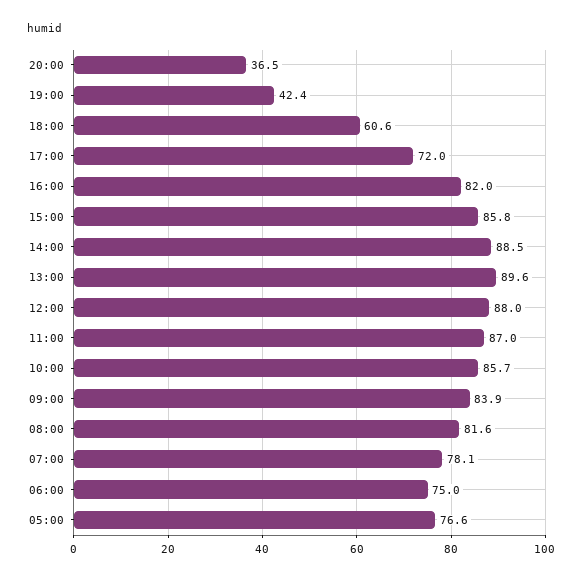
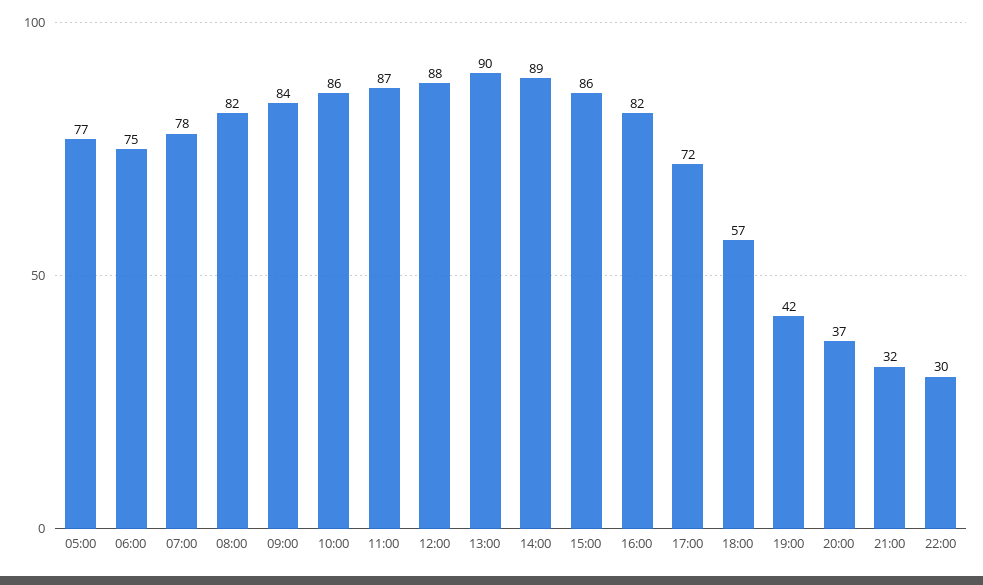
18:00: 60.6 -> 57
21:00: none -> 32
22:00: none -> 30

